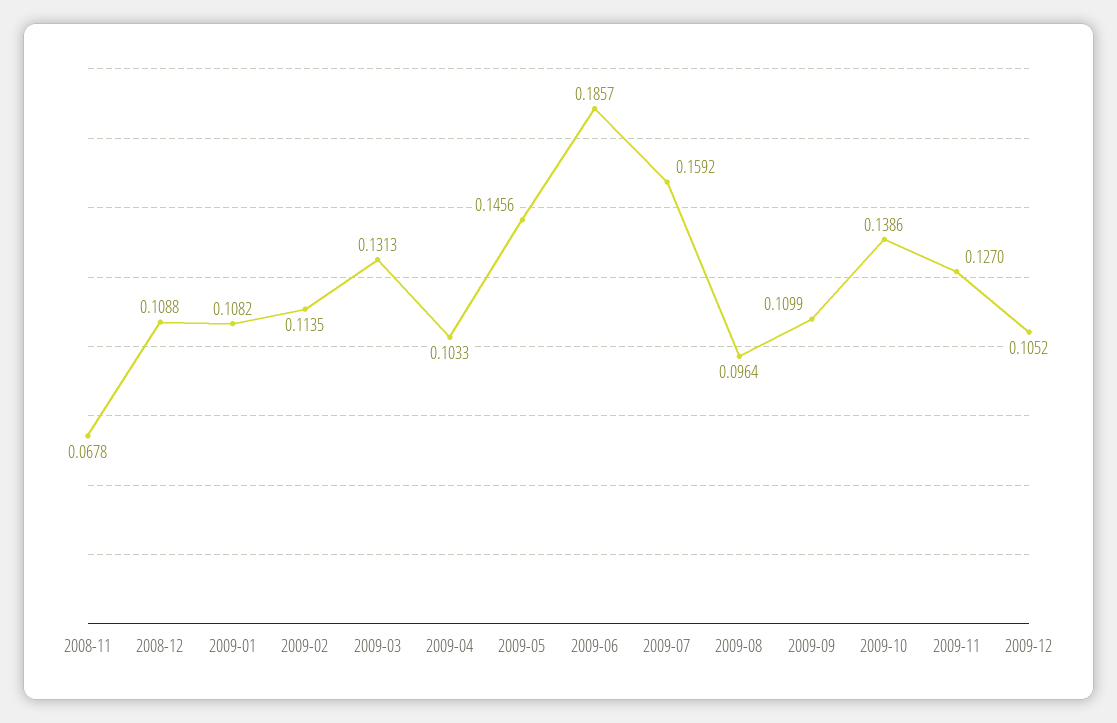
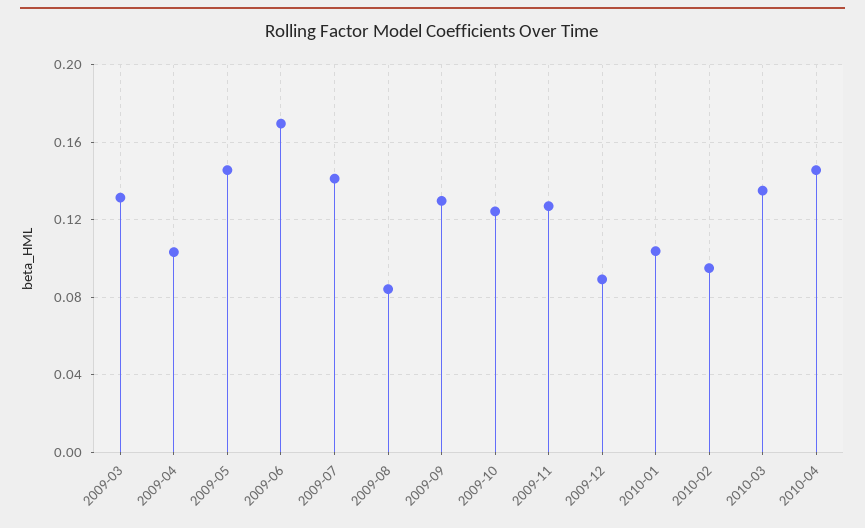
2008-11: 0.0678 -> none
2008-12: 0.1088 -> none
2009-01: 0.1082 -> none
2009-02: 0.1135 -> none
2009-06: 0.1857 -> 0.17
2009-07: 0.1592 -> 0.14
2009-08: 0.0964 -> 0.085
2009-09: 0.1099 -> 0.13
2009-10: 0.1386 -> 0.125
2009-12: 0.1052 -> 0.09
2010-01: none -> 0.105
2010-02: none -> 0.095
2010-03: none -> 0.135
2010-04: none -> 0.145

